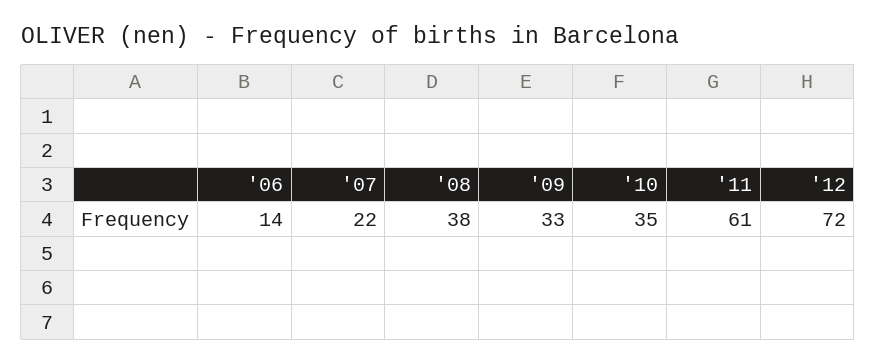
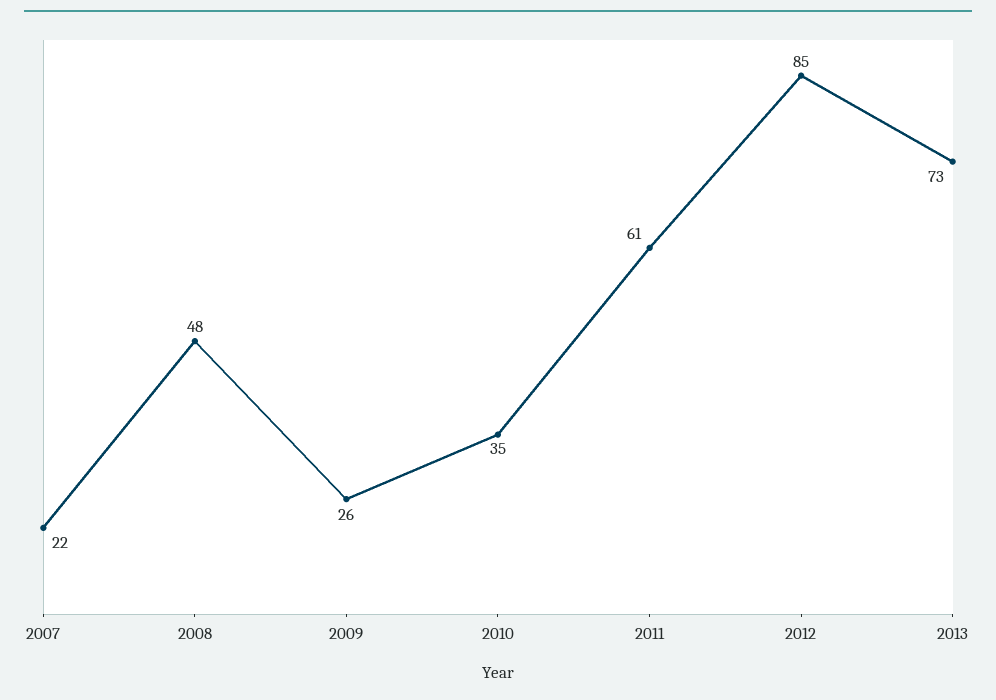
'06: 14 -> none
'08: 38 -> 48
'09: 33 -> 26
'12: 72 -> 85
2013: none -> 73

